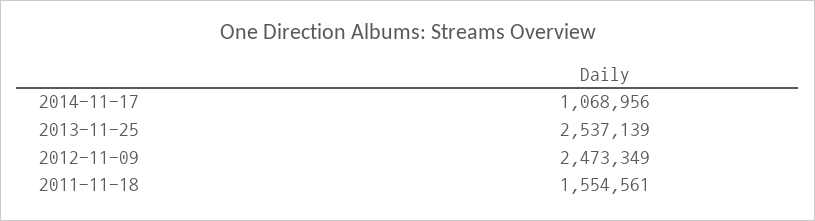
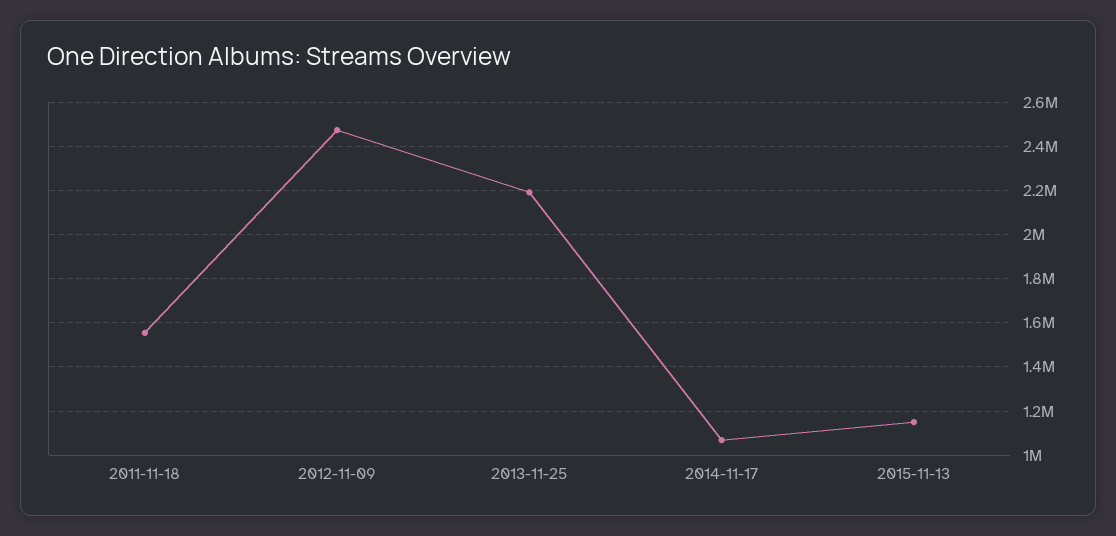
2013-11-25: 2537139 -> 2200000
2015-11-13: none -> 1150000

